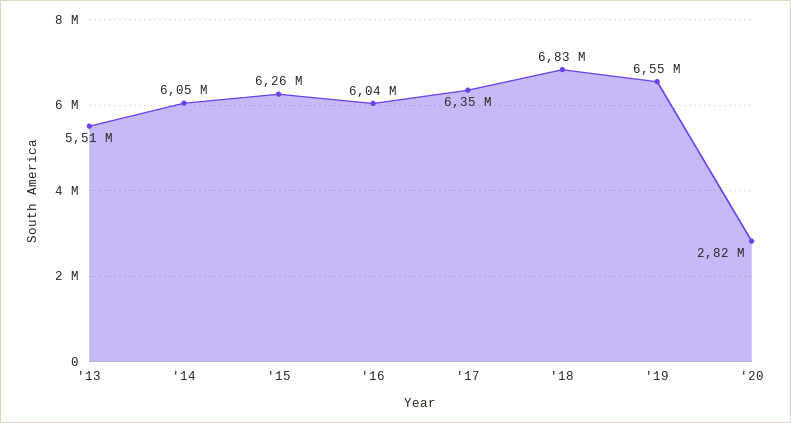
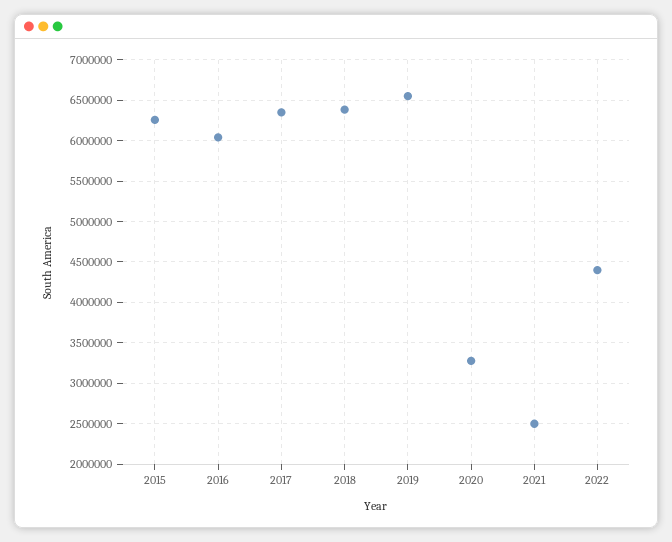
'13: 5510000 -> none
'14: 6050000 -> none
'18: 6830000 -> 6400000
'20: 2820000 -> 3300000
2021: none -> 2500000
2022: none -> 4400000

